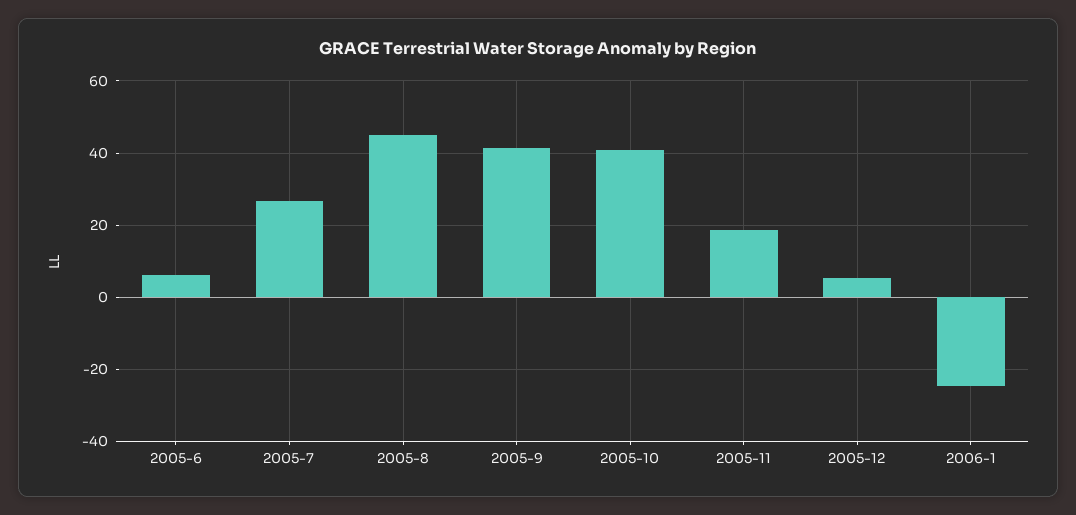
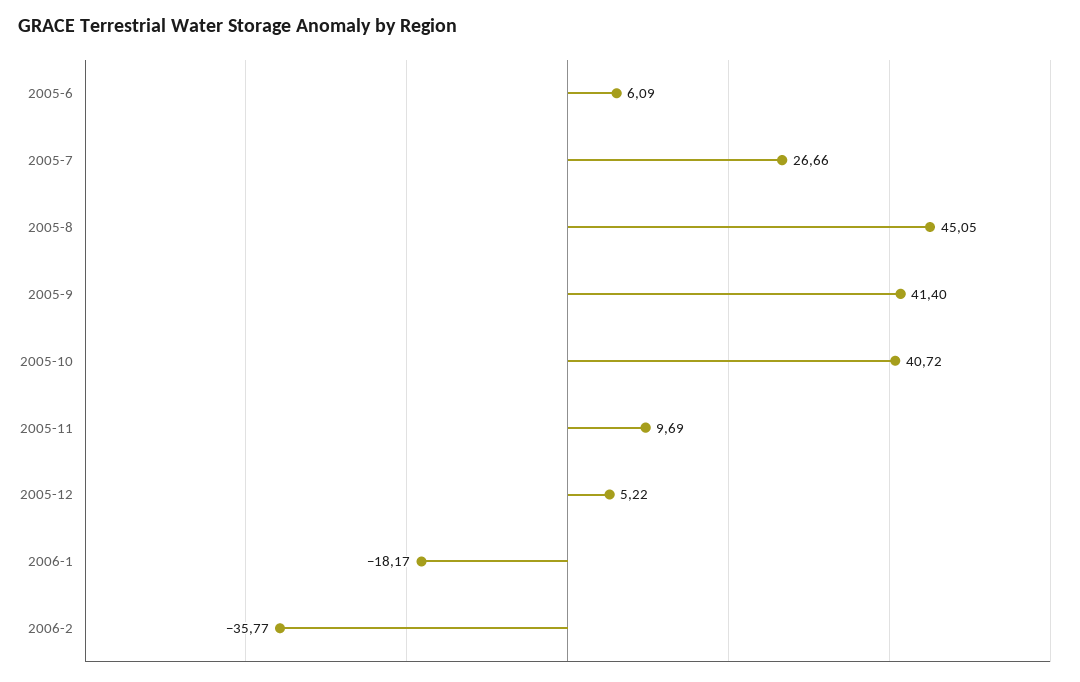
2005-11: 18 -> 9.69
2006-1: -24 -> -18.17
2006-2: none -> -35.77

